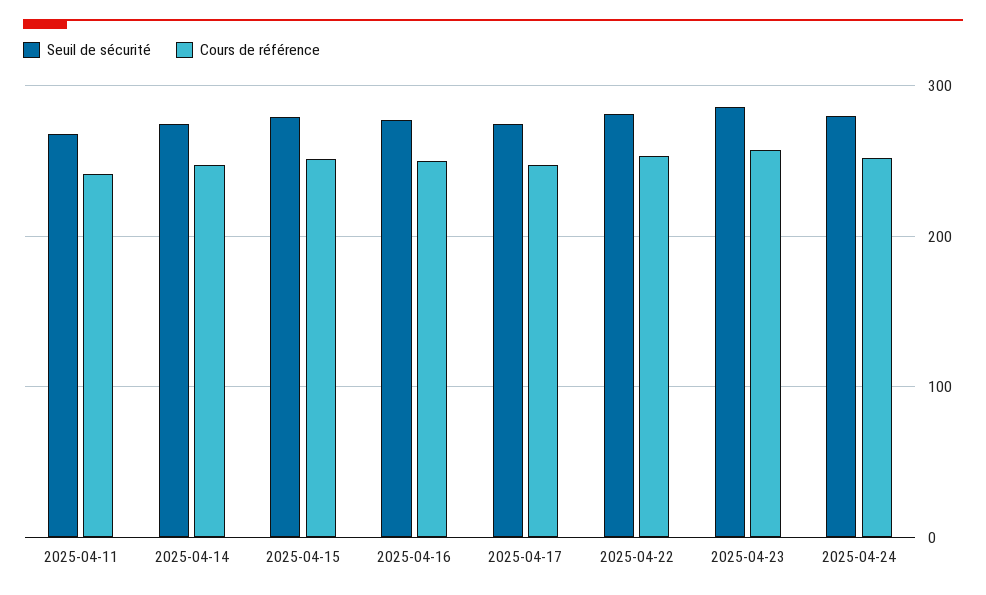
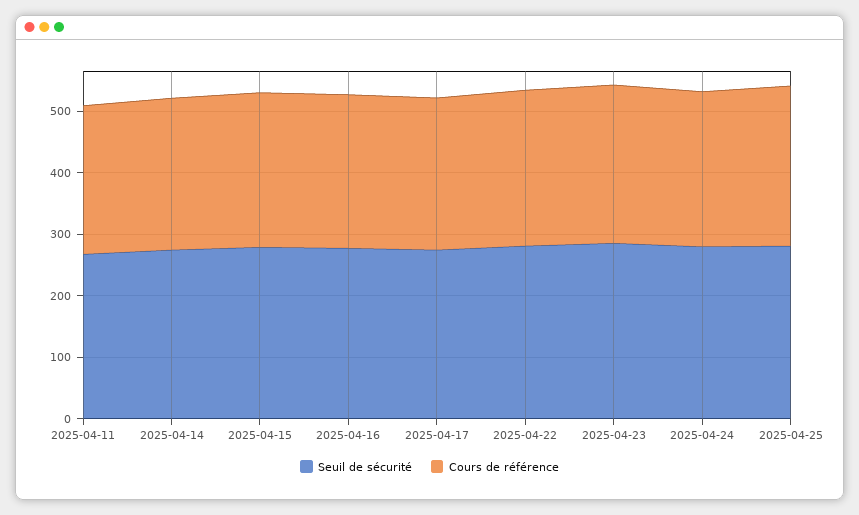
Seuil de sécurité, 2025-04-25: none -> 280
Cours de référence, 2025-04-25: none -> 260

